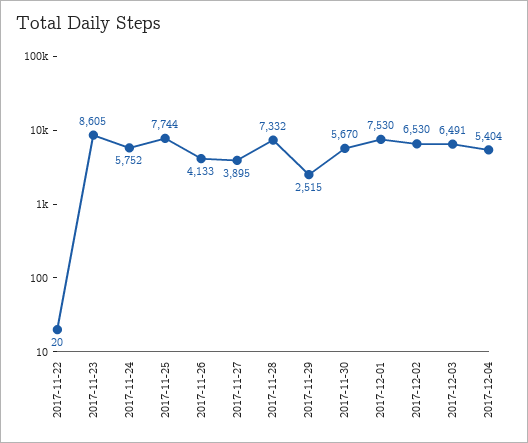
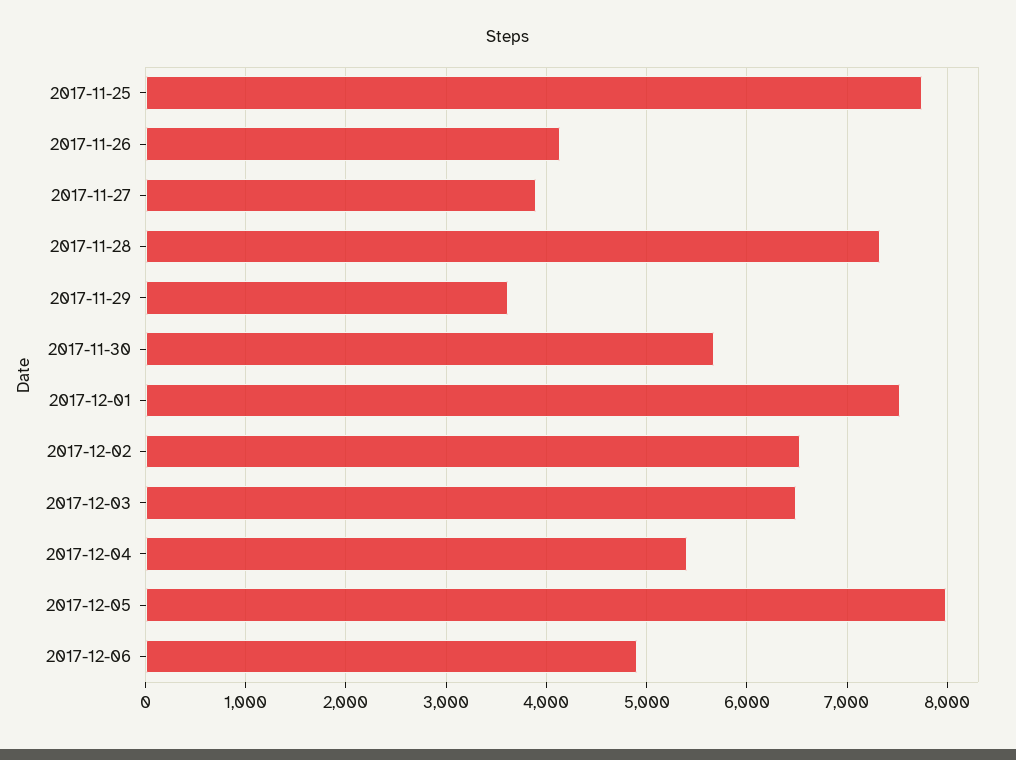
2017-11-22: 20 -> none
2017-11-23: 8605 -> none
2017-11-24: 5752 -> none
2017-11-29: 2515 -> 3600
2017-12-05: none -> 8000
2017-12-06: none -> 4900

